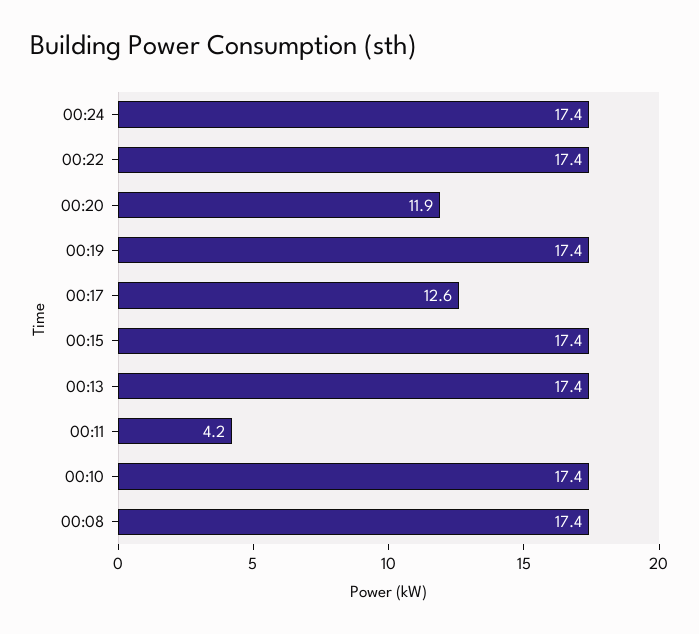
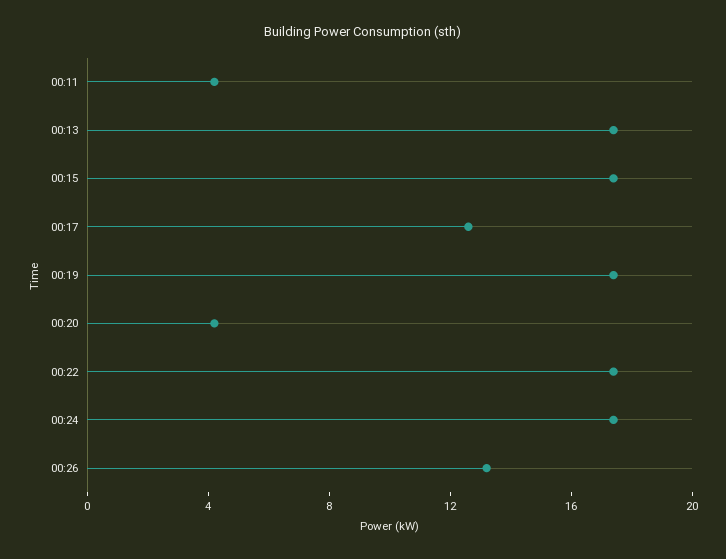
00:20: 11.9 -> 4
00:10: 17.4 -> none
00:08: 17.4 -> none
00:26: none -> 13

